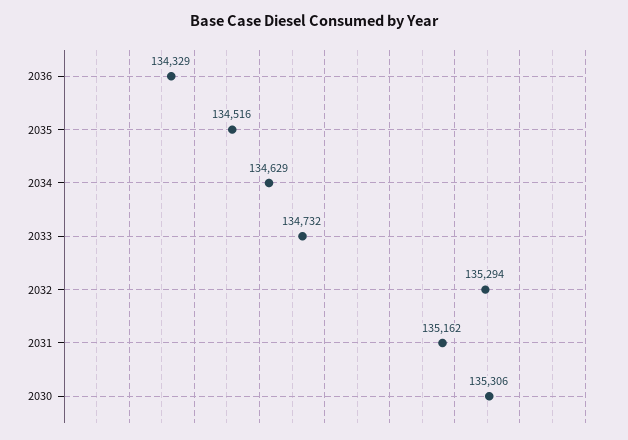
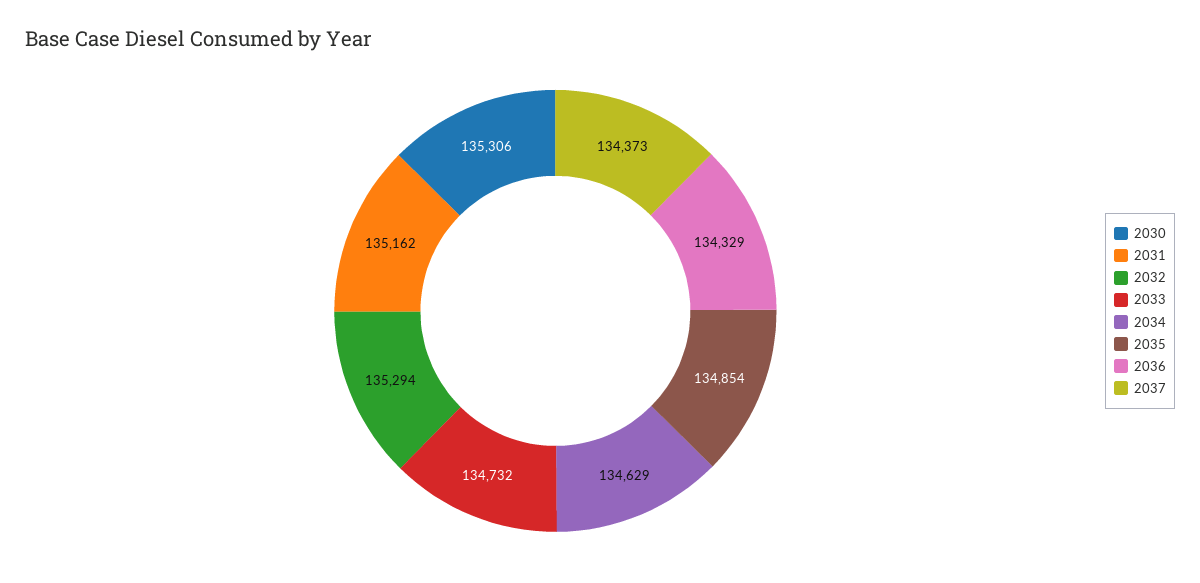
2035: 134516 -> 134854
2037: none -> 134373

